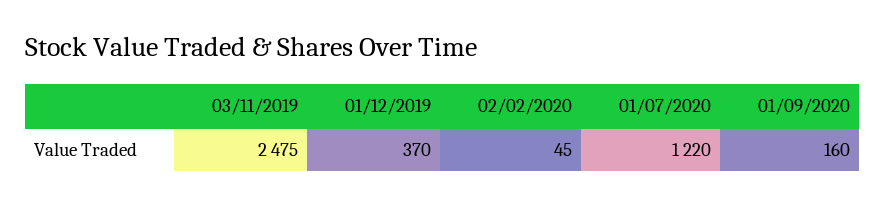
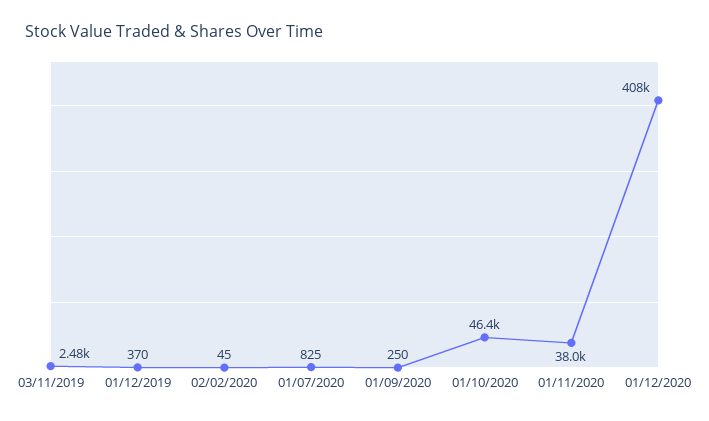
01/07/2020: 1220 -> 825
01/09/2020: 160 -> 250
01/10/2020: none -> 46400
01/11/2020: none -> 38000
01/12/2020: none -> 408000

